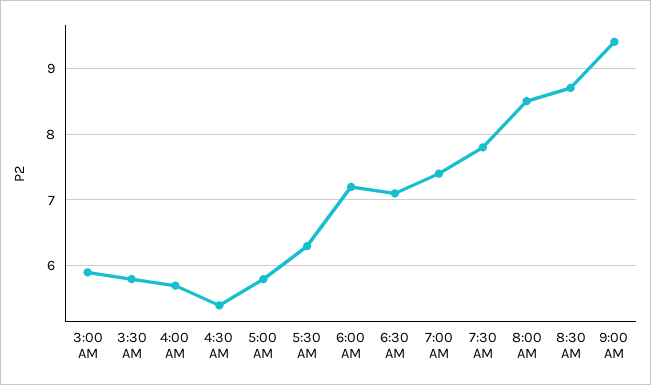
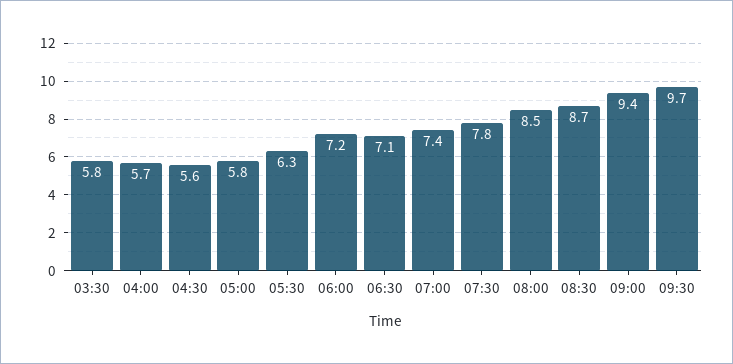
3:00 AM: 5.9 -> none
4:30 AM: 5.4 -> 5.6
09:30: none -> 9.7

